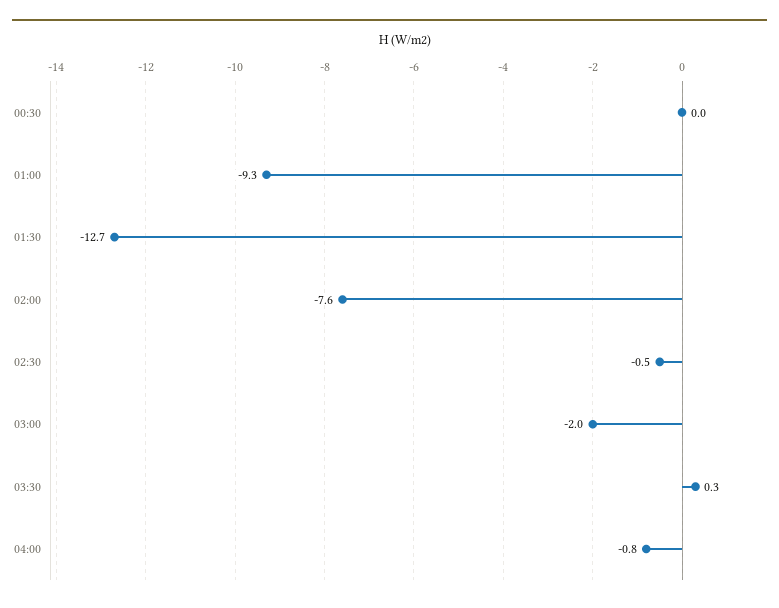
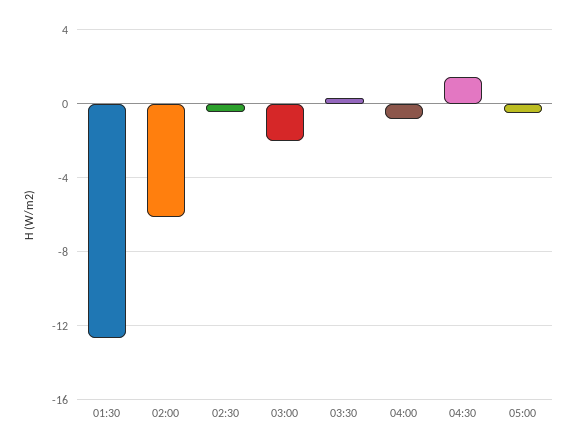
00:30: 0 -> none
01:00: -9.3 -> none
02:00: -7.6 -> -6
04:30: none -> 1.5
05:00: none -> -0.5

